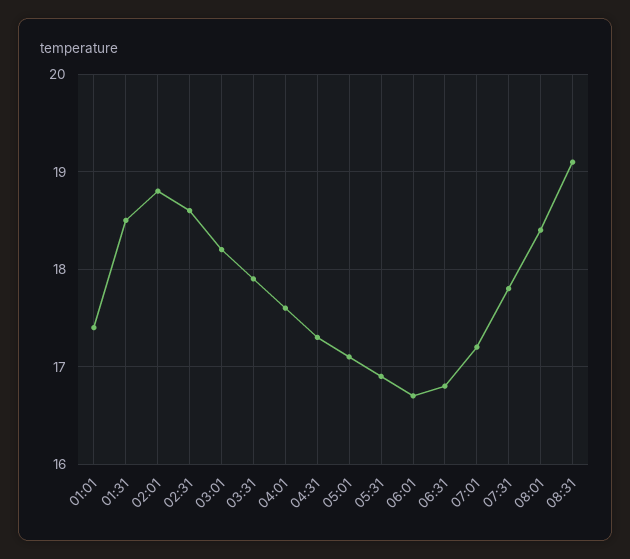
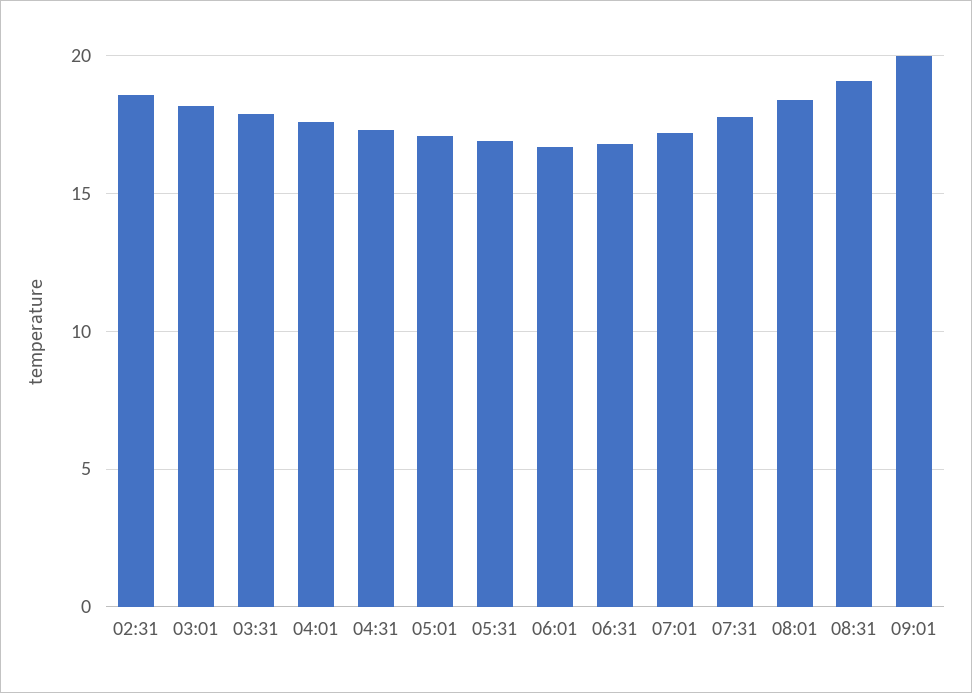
01:01: 17.4 -> none
01:31: 18.5 -> none
02:01: 18.8 -> none
09:01: none -> 20

